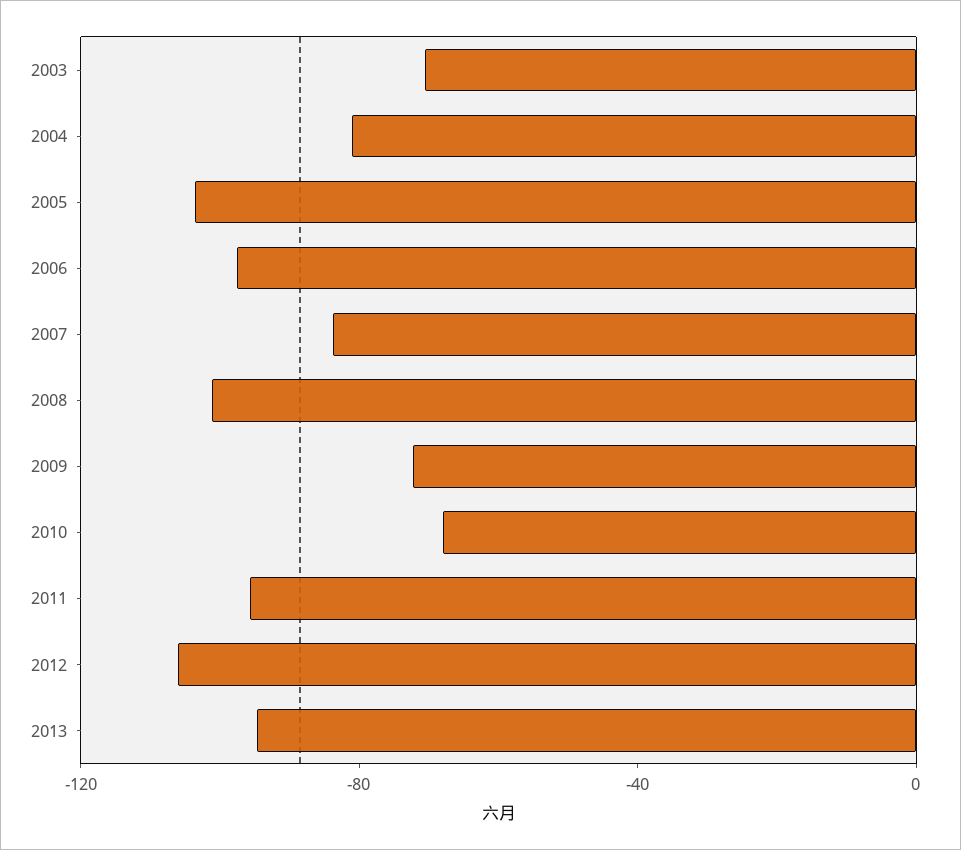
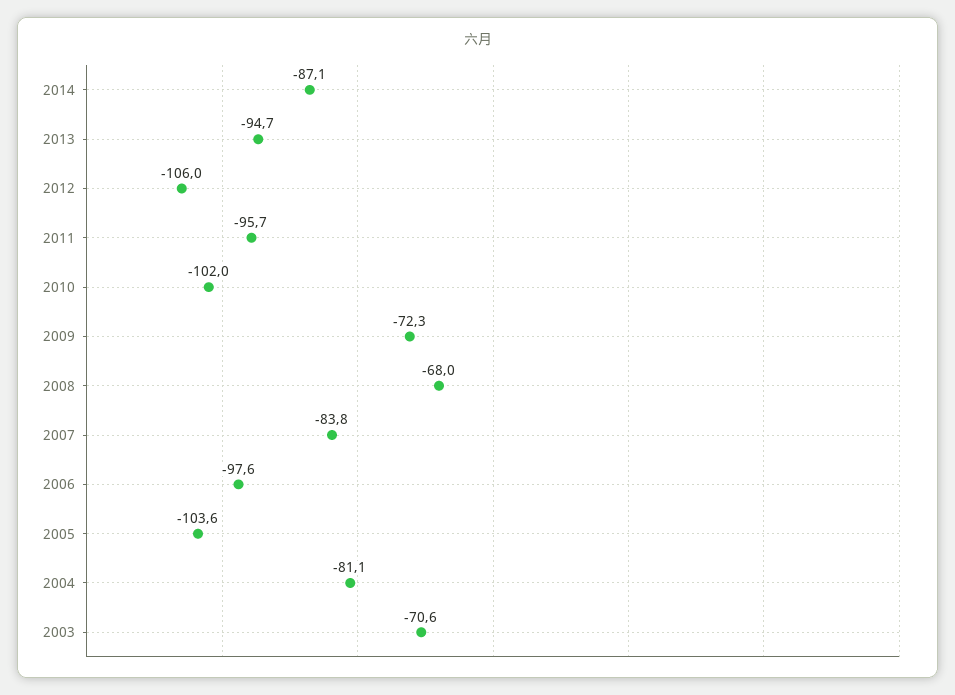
2008: -100 -> -68
2010: -70 -> -102
2014: none -> -87.1

